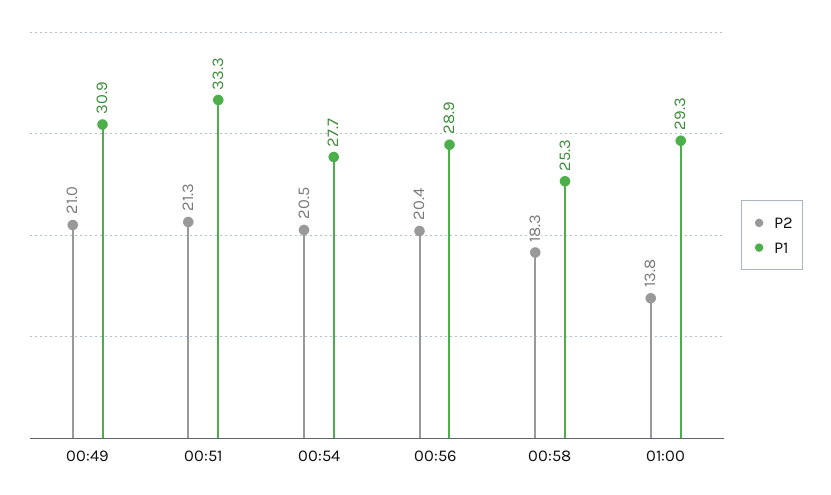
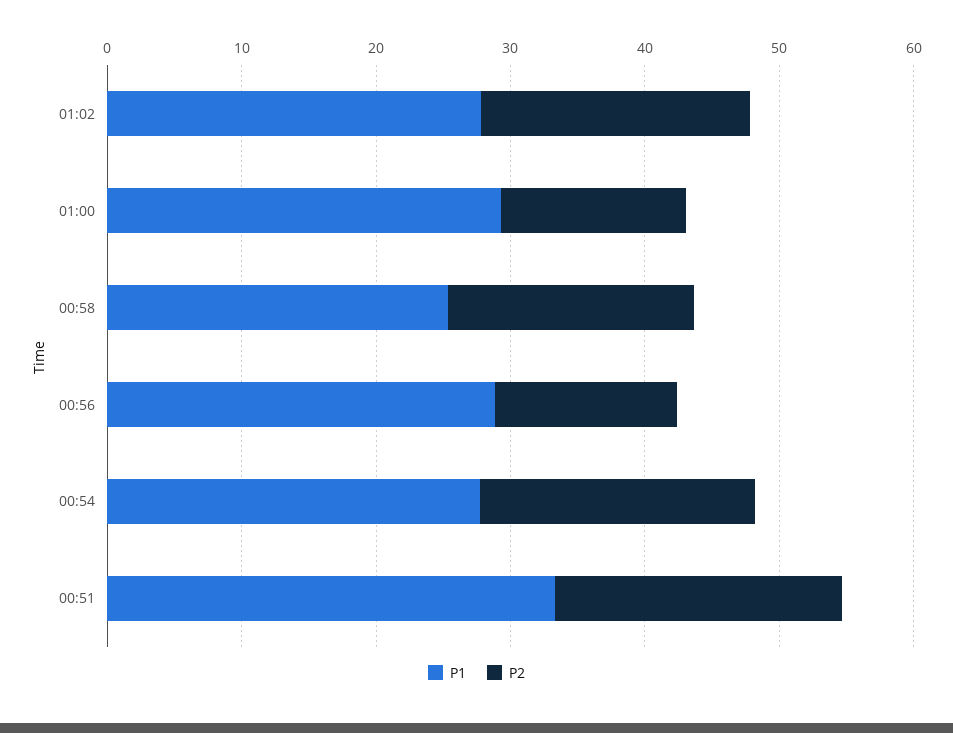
P2, 00:49: 21 -> none
P1, 00:49: 30.9 -> none
P2, 00:56: 20.4 -> 14
P1, 01:02: none -> 28
P2, 01:02: none -> 20

